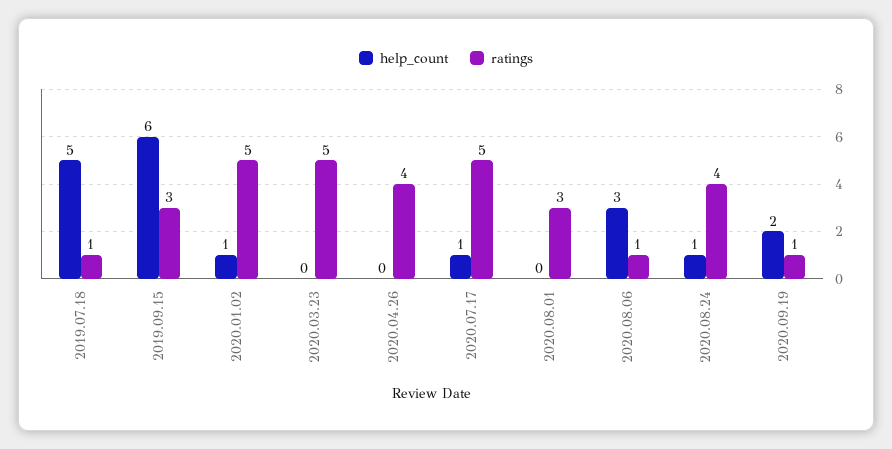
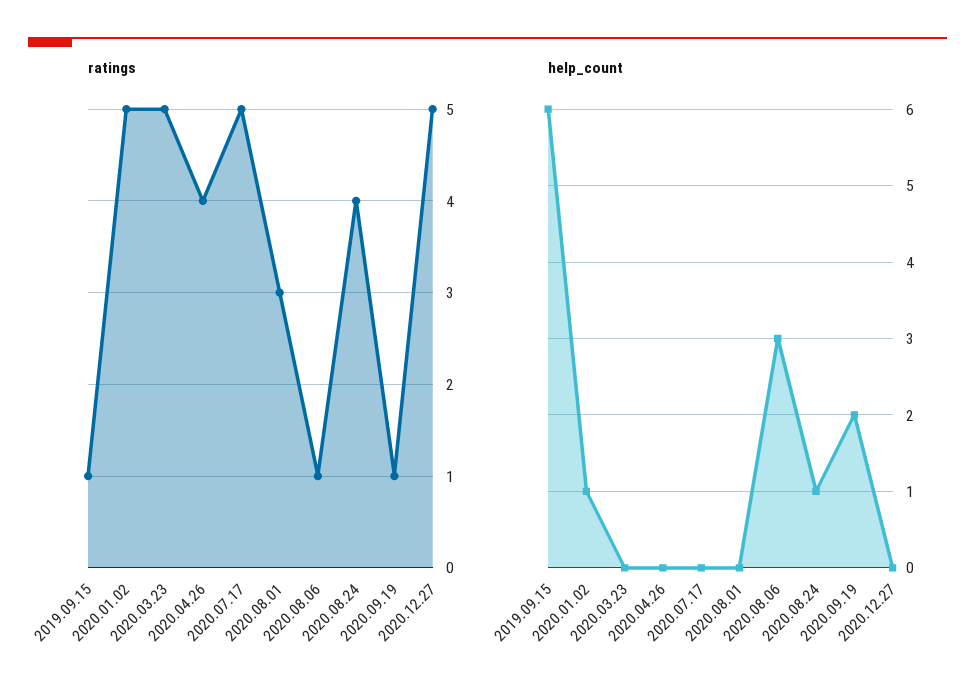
help_count, 2019.07.18: 5 -> none
ratings, 2019.07.18: 1 -> none
ratings, 2019.09.15: 3 -> 1
help_count, 2020.07.17: 1 -> 0
ratings, 2020.12.27: none -> 5
help_count, 2020.12.27: none -> 0

